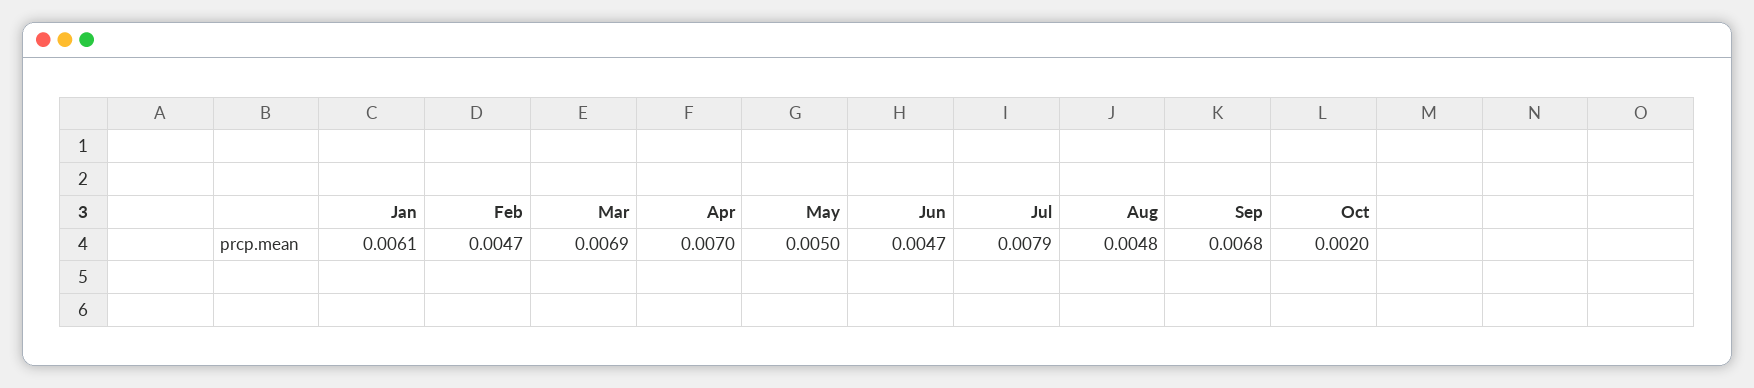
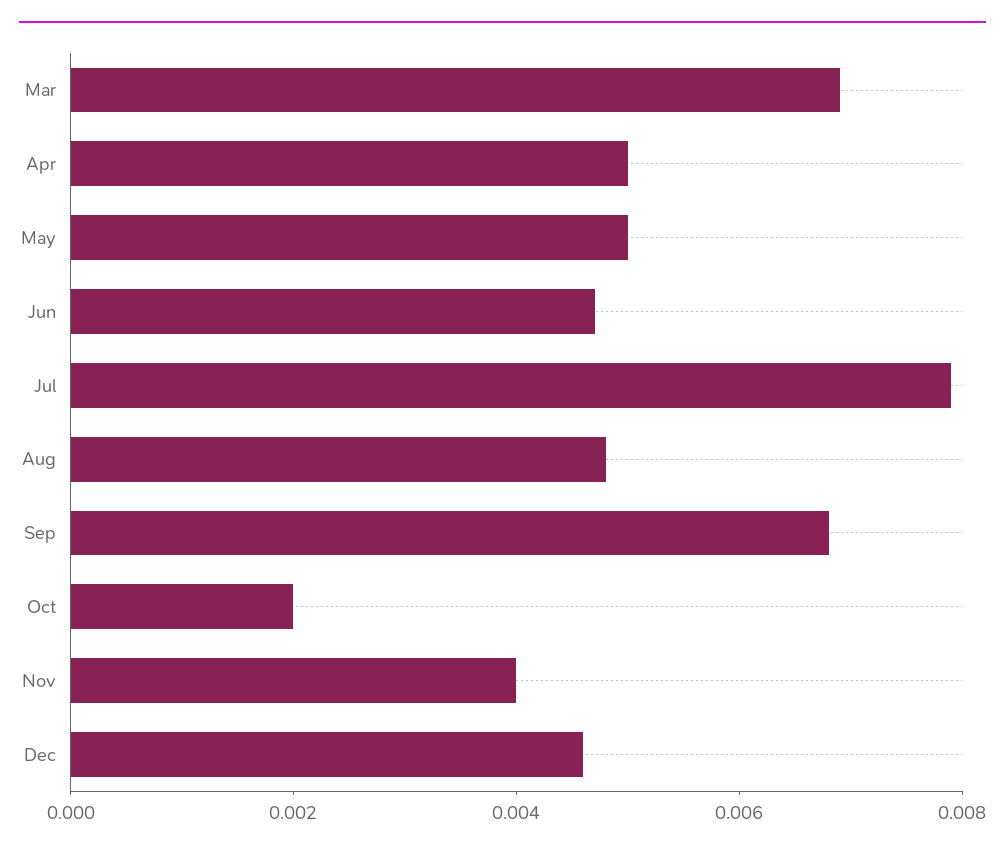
Jan: 0.0061 -> none
Feb: 0.0047 -> none
Apr: 0.007 -> 0.005
Nov: none -> 0.004
Dec: none -> 0.0045

